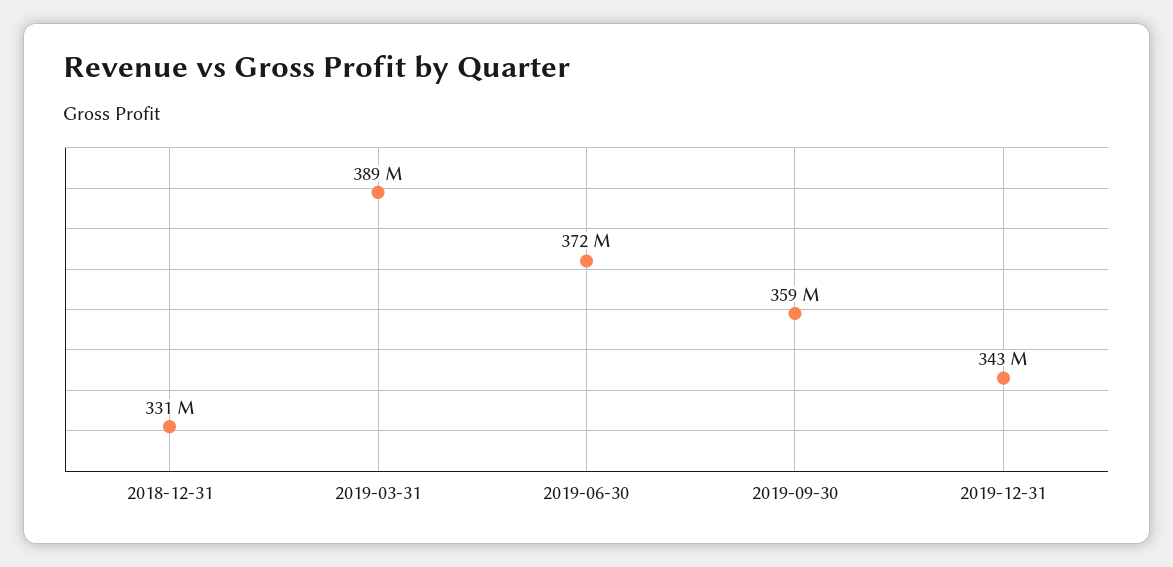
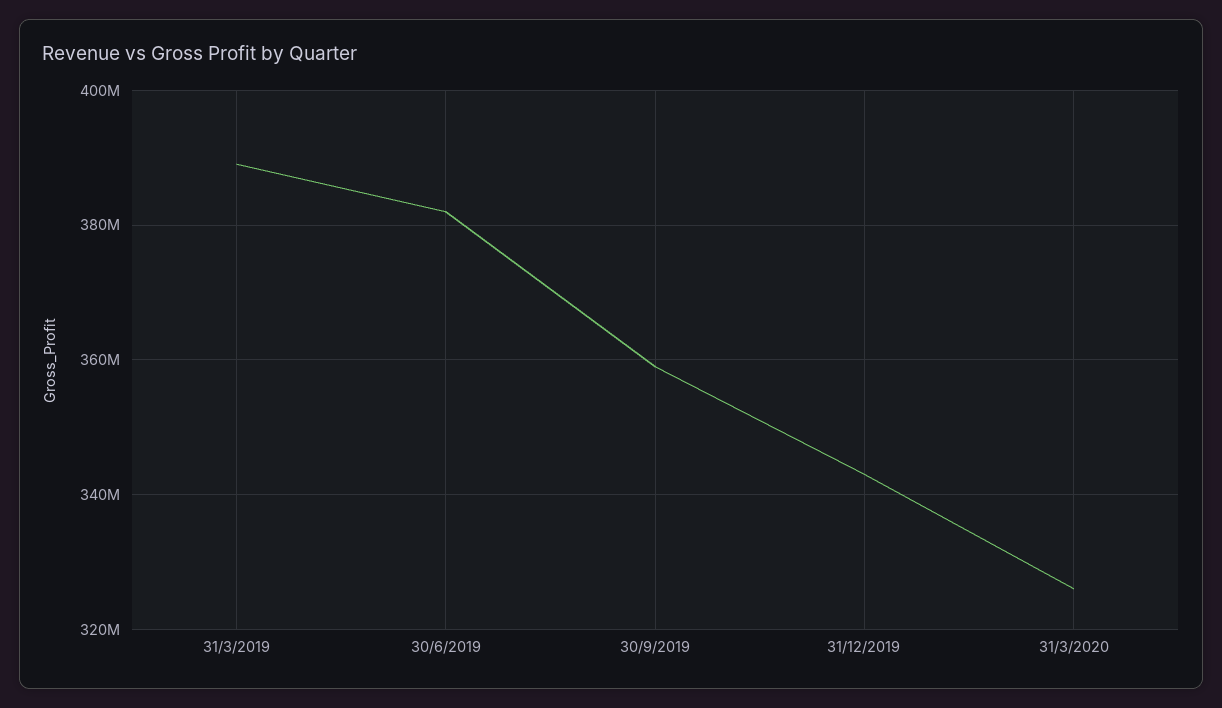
2018-12-31: 331000000 -> none
2019-06-30: 372000000 -> 382000000
31/3/2020: none -> 326000000

